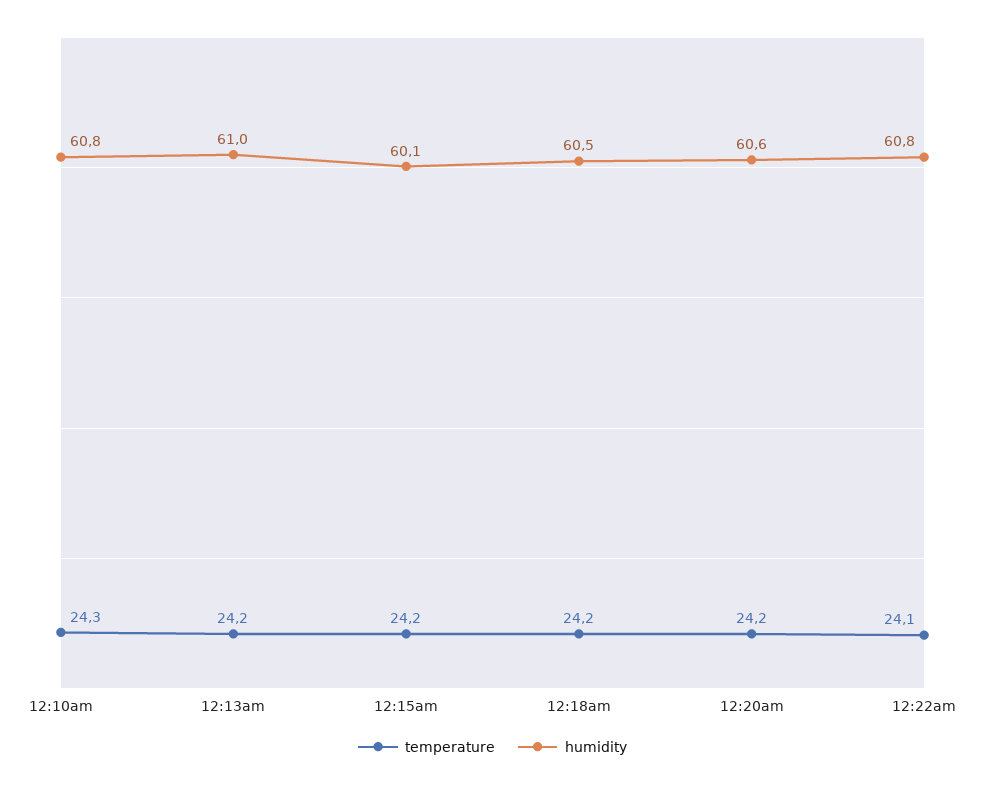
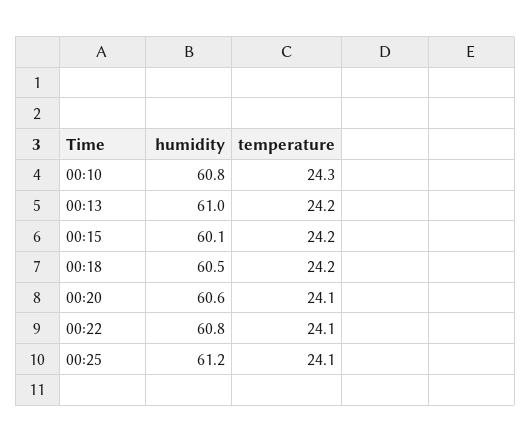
temperature, 12:20am: 24.2 -> 24.1
humidity, 00:25: none -> 61.2
temperature, 00:25: none -> 24.1

